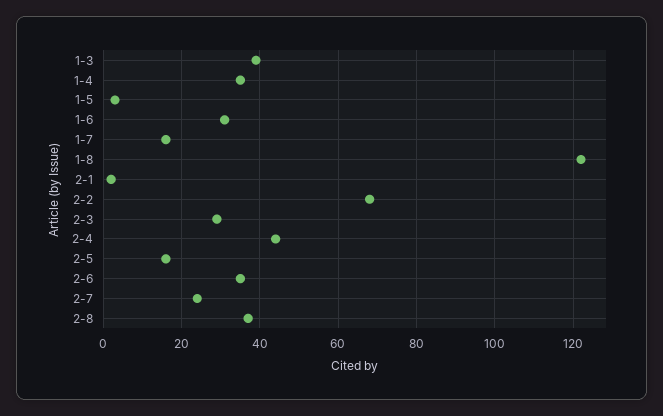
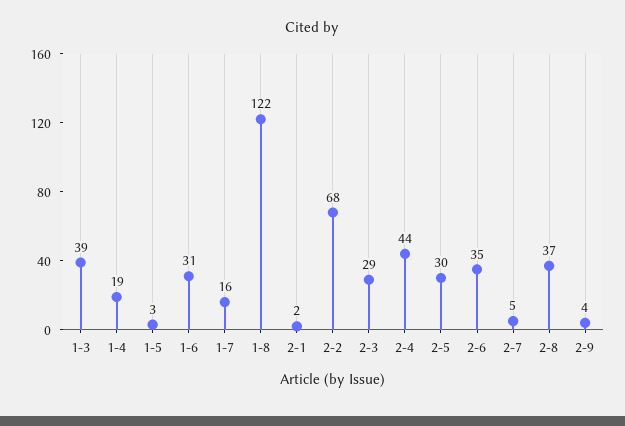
1-4: 35 -> 19
2-5: 15 -> 30
2-7: 25 -> 5
2-9: none -> 4

